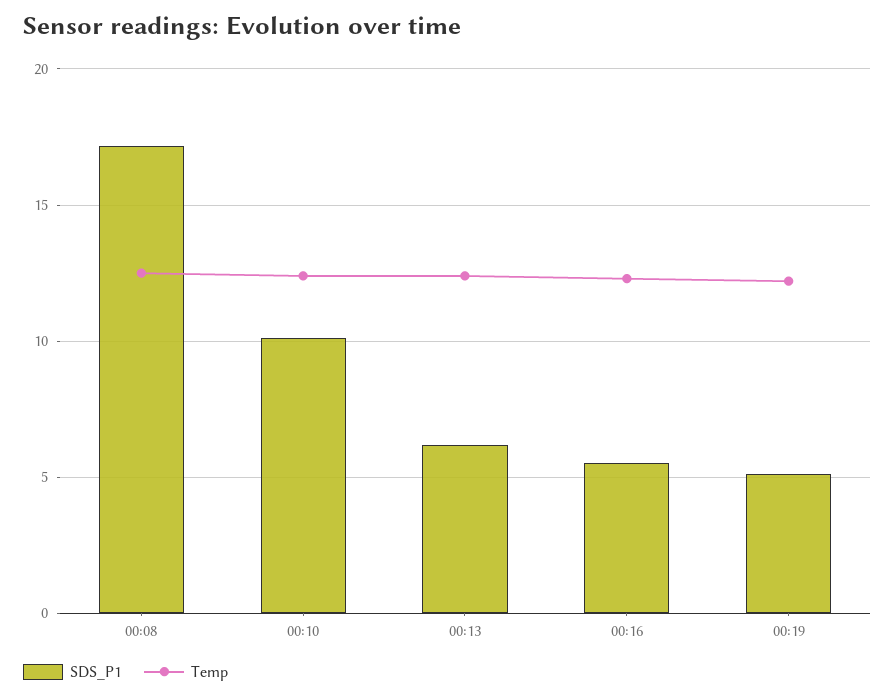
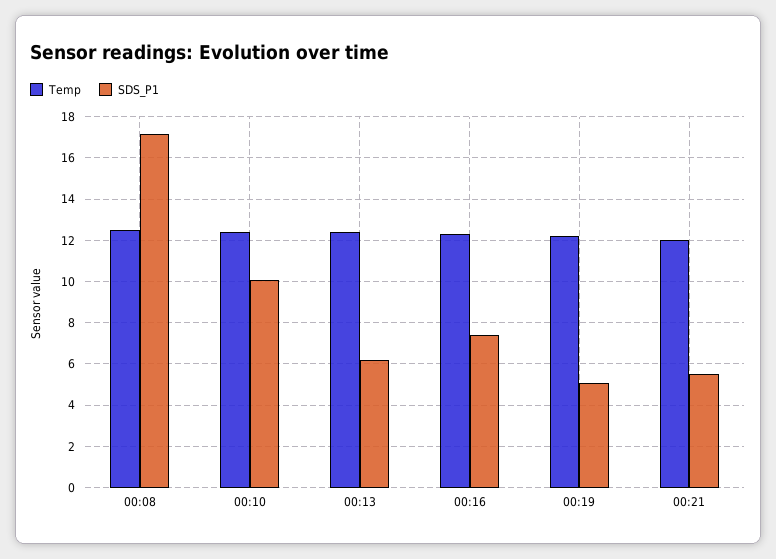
SDS_P1, 00:16: 5.5 -> 7.5
Temp, 00:21: none -> 12
SDS_P1, 00:21: none -> 5.5

